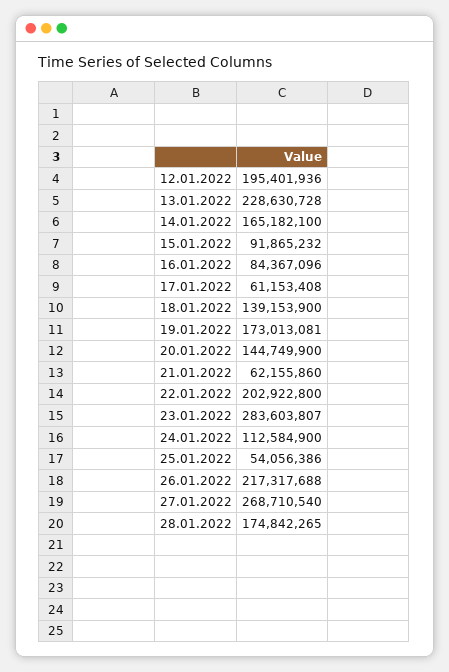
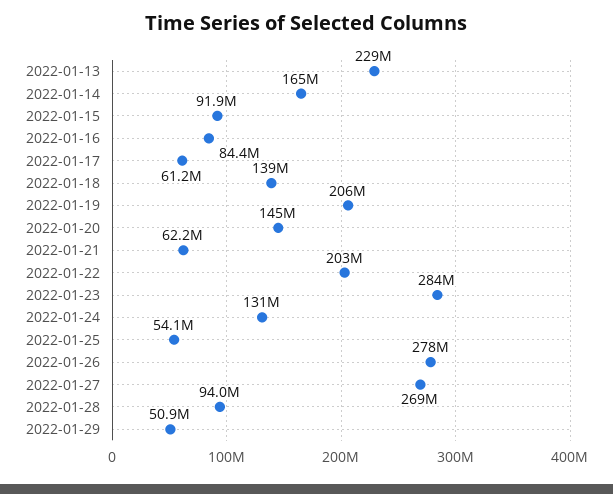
12.01.2022: 195401936 -> none
19.01.2022: 173013081 -> 206000000
24.01.2022: 112584900 -> 131000000
26.01.2022: 217317688 -> 278000000
28.01.2022: 174842265 -> 94000000
2022-01-29: none -> 50900000

